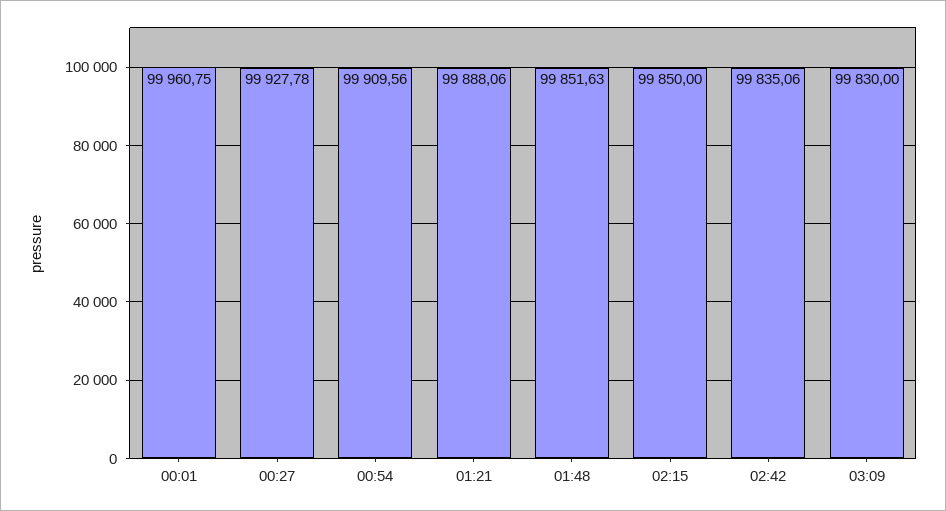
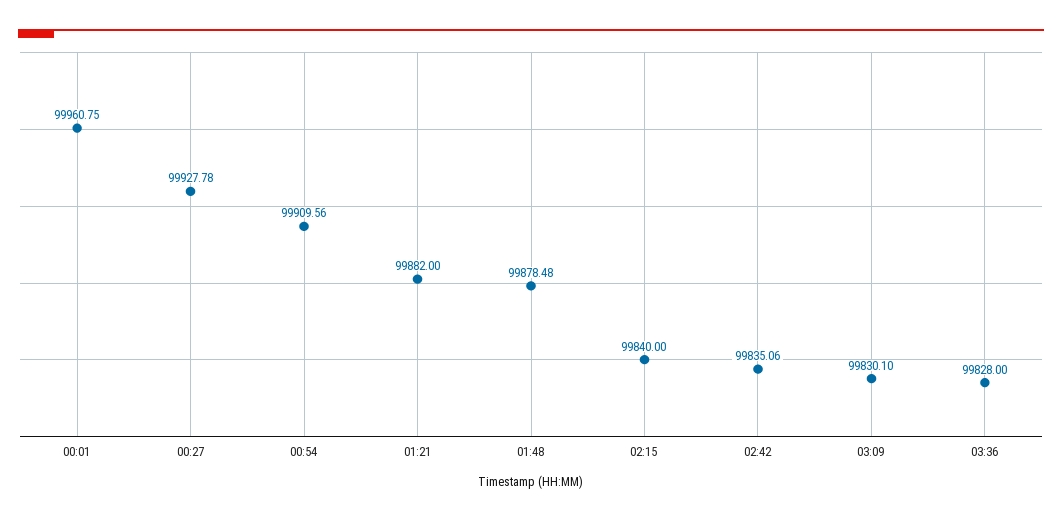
01:21: 99888.06 -> 99882
01:48: 99851.63 -> 99878.48
02:15: 99850 -> 99840
03:09: 99830 -> 99830.1
03:36: none -> 99828

